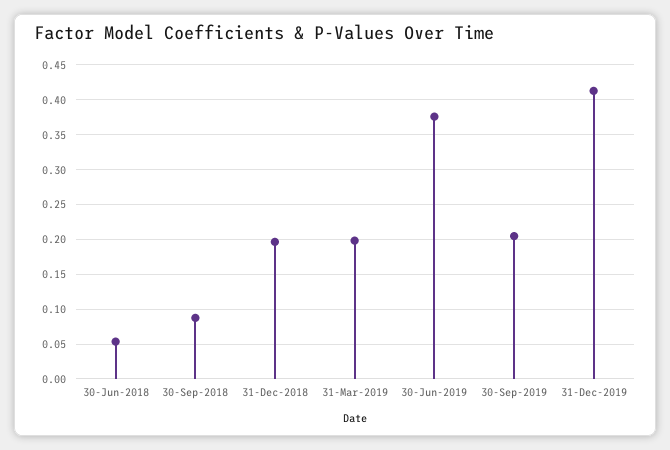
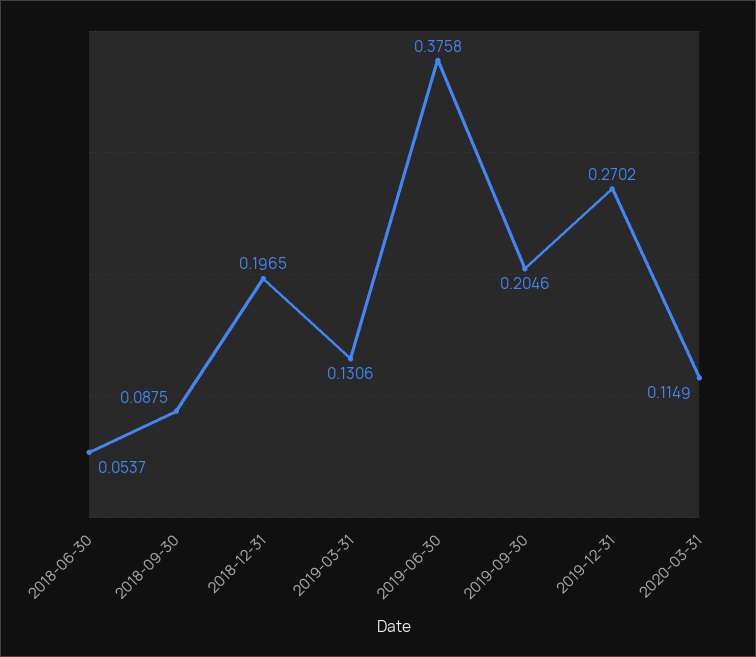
31-Mar-2019: 0.2 -> 0.1306
31-Dec-2019: 0.41 -> 0.2702
2020-03-31: none -> 0.1149

